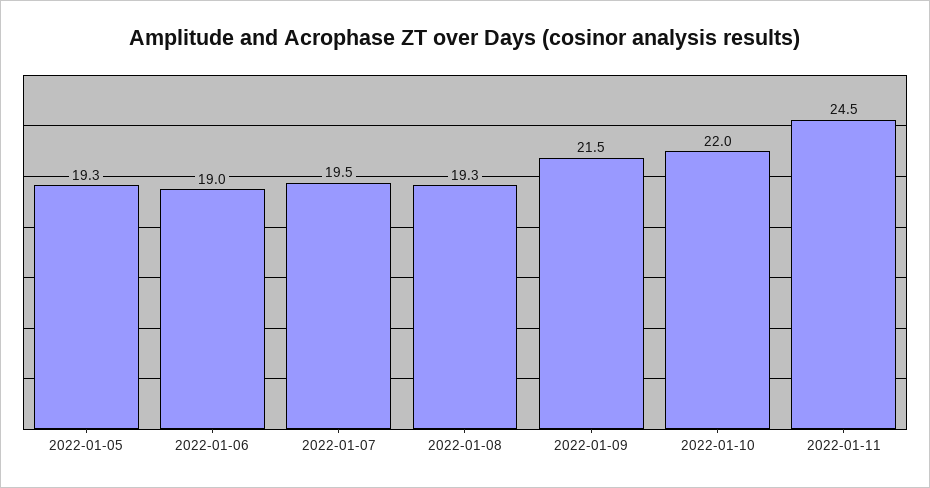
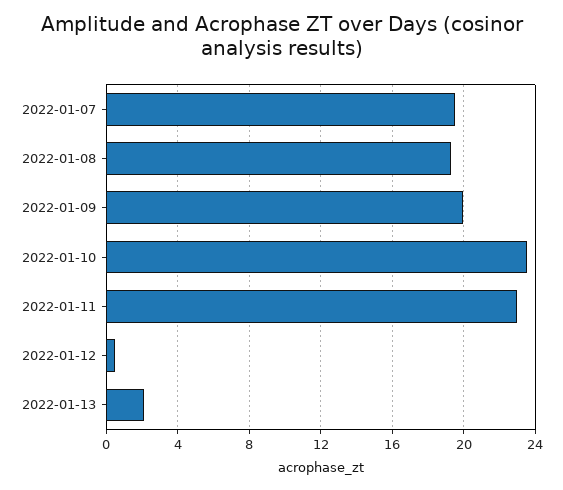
2022-01-05: 19.3 -> none
2022-01-06: 19 -> none
2022-01-09: 21.5 -> 20
2022-01-10: 22 -> 23.5
2022-01-11: 24.5 -> 23
2022-01-12: none -> 0.5
2022-01-13: none -> 2

